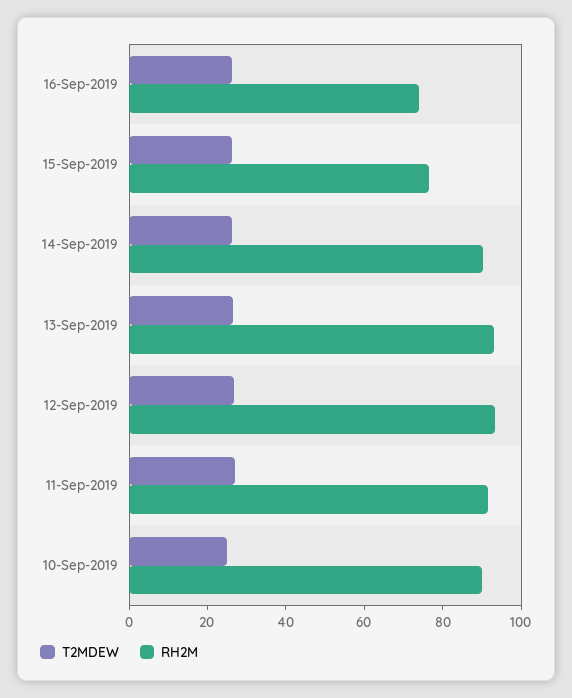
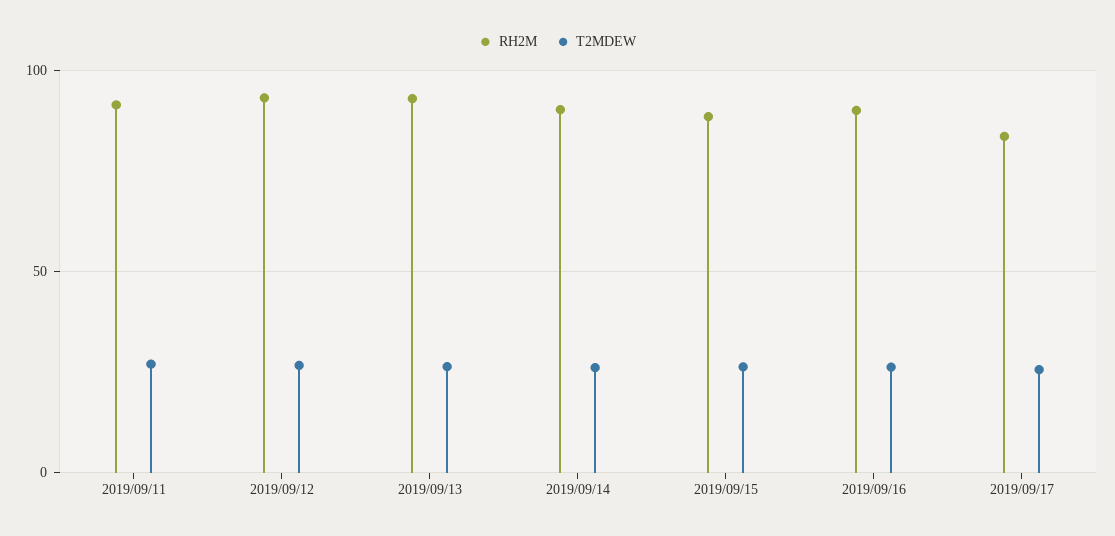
RH2M, 16-Sep-2019: 75 -> 90
RH2M, 15-Sep-2019: 75 -> 90
T2MDEW, 10-Sep-2019: 25 -> none
RH2M, 10-Sep-2019: 90 -> none
RH2M, 2019/09/17: none -> 85
T2MDEW, 2019/09/17: none -> 25

